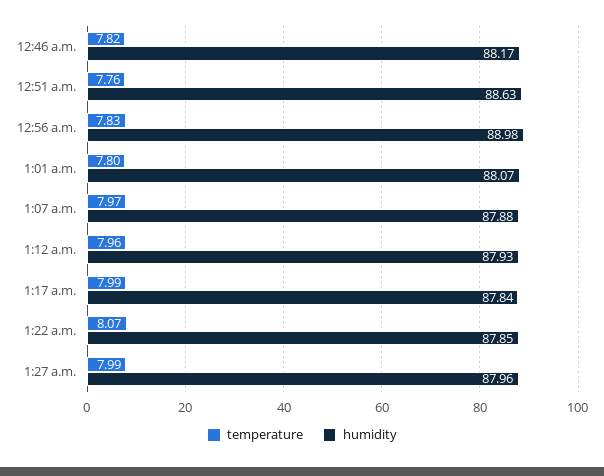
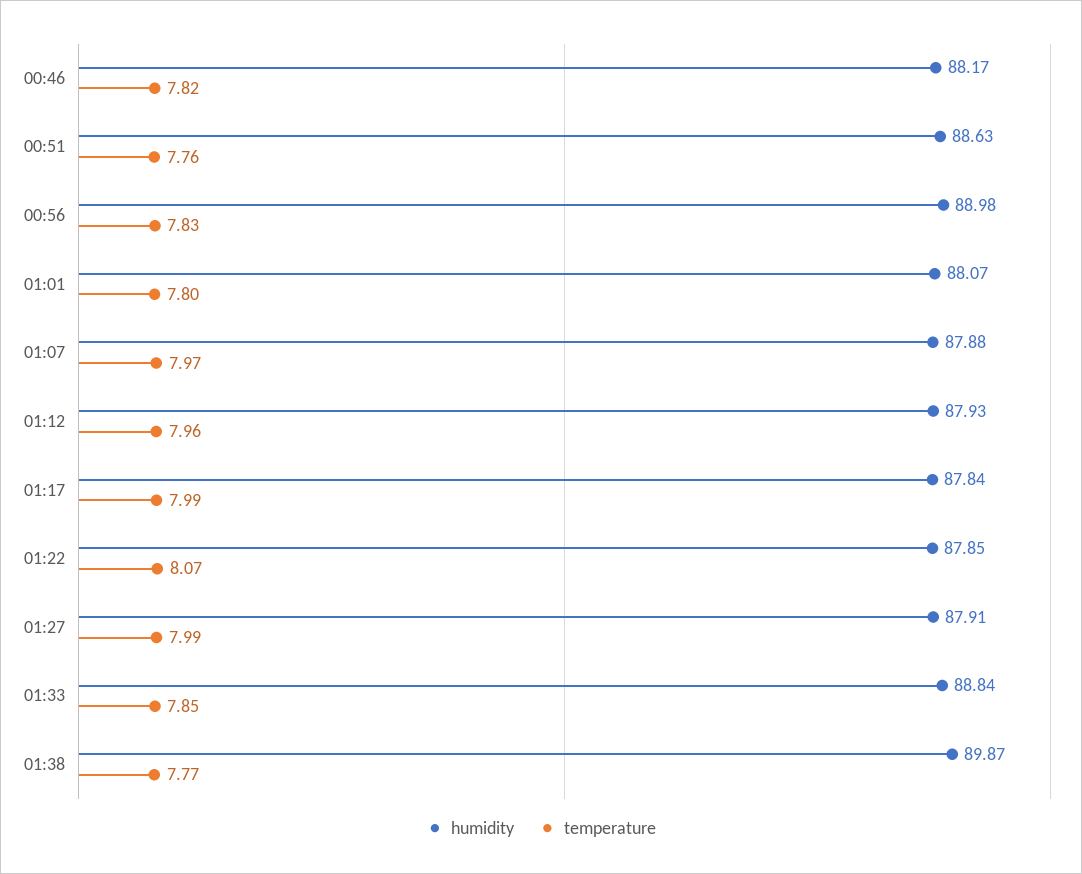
humidity, 1:27 a.m.: 87.96 -> 87.91
humidity, 01:33: none -> 88.84
temperature, 01:33: none -> 7.85
humidity, 01:38: none -> 89.87
temperature, 01:38: none -> 7.77

